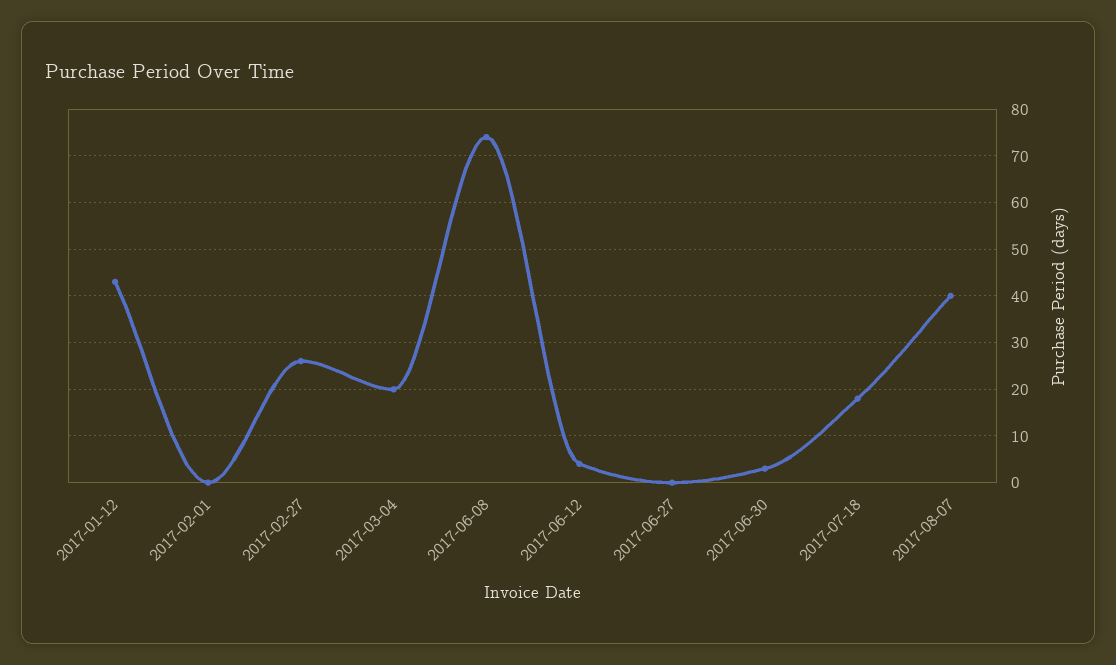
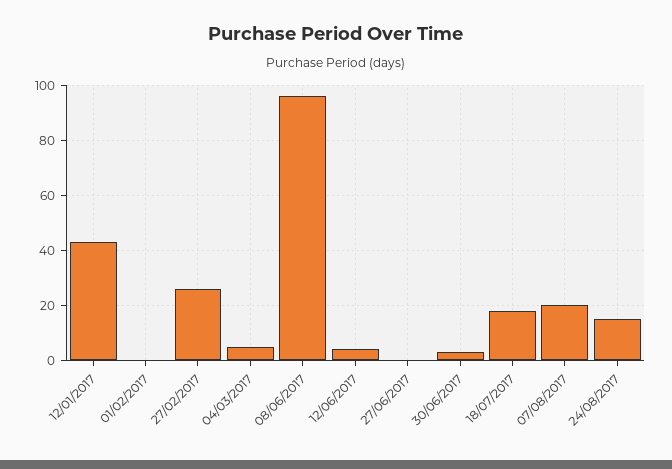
2017-03-04: 20 -> 5
2017-06-08: 75 -> 95
2017-08-07: 40 -> 20
24/08/2017: none -> 15

